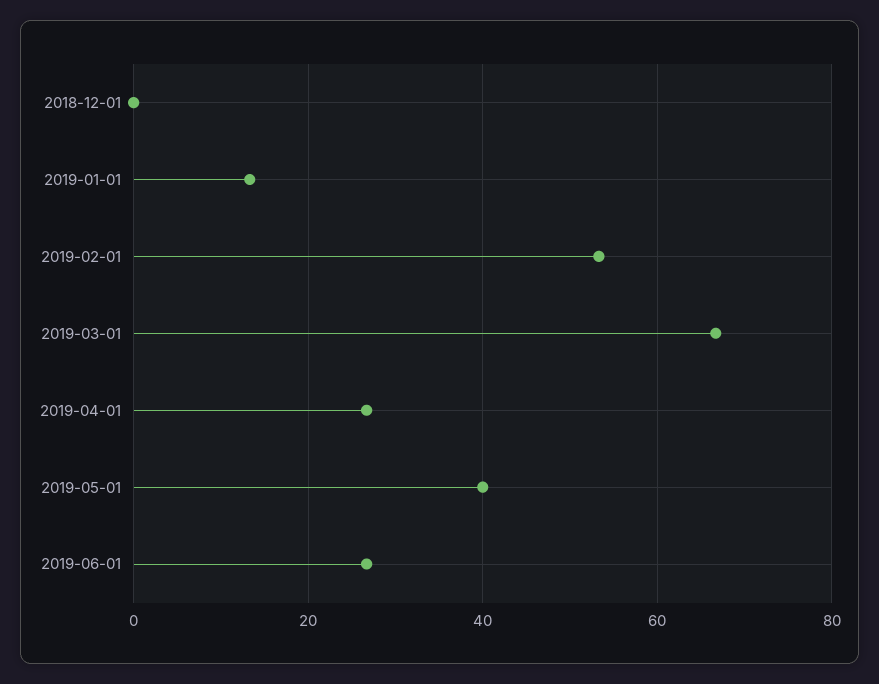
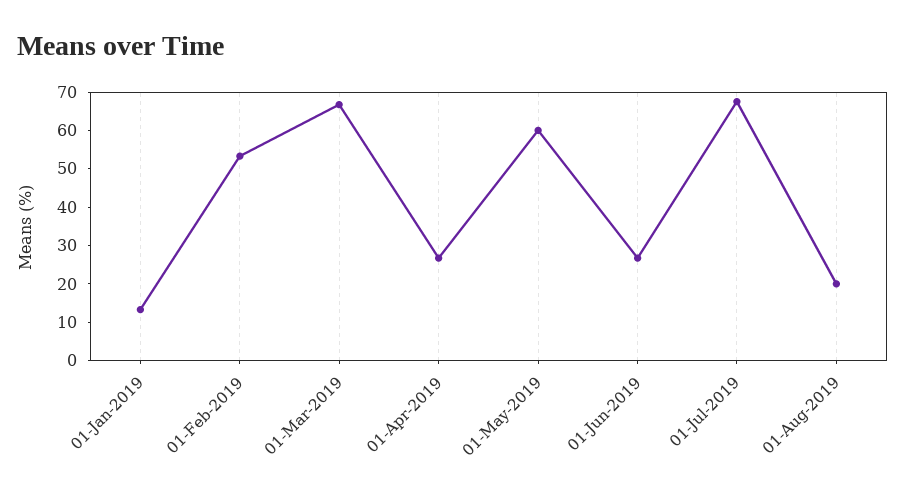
2018-12-01: 0 -> none
2019-05-01: 40 -> 60
01-Jul-2019: none -> 67.5
01-Aug-2019: none -> 20

